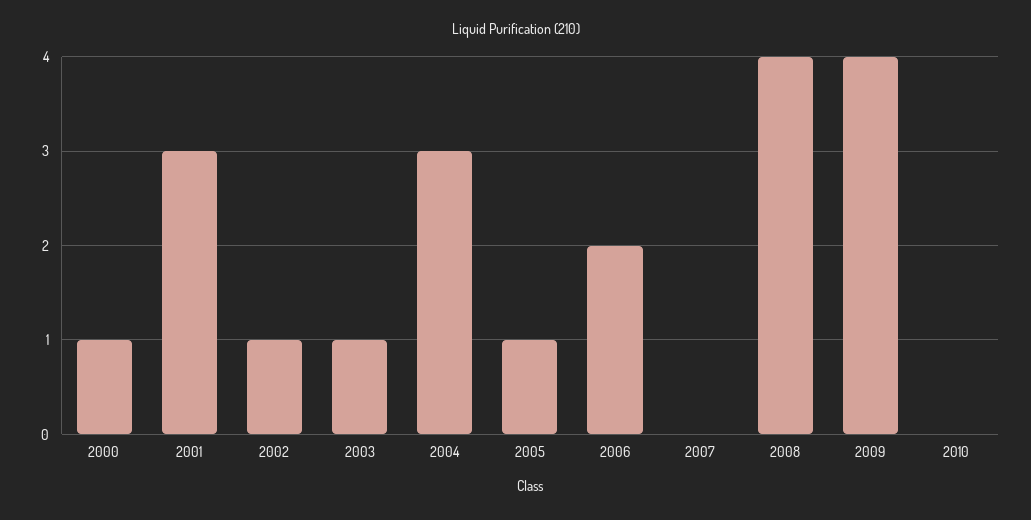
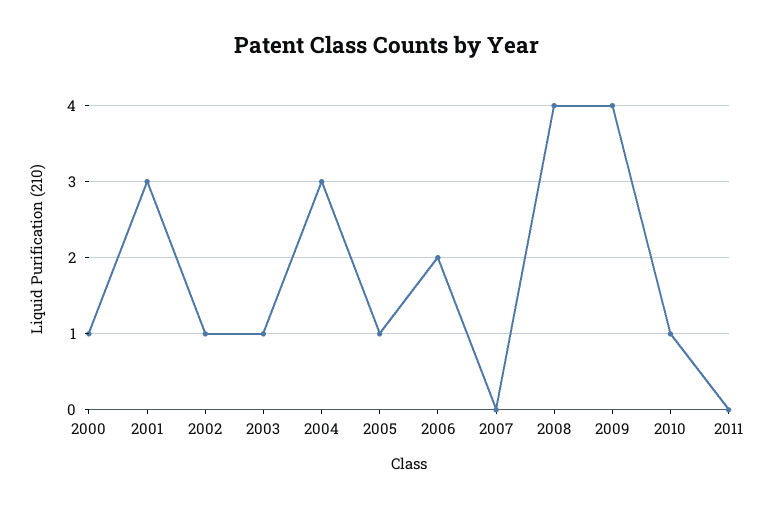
2010: 0 -> 1
2011: none -> 0

